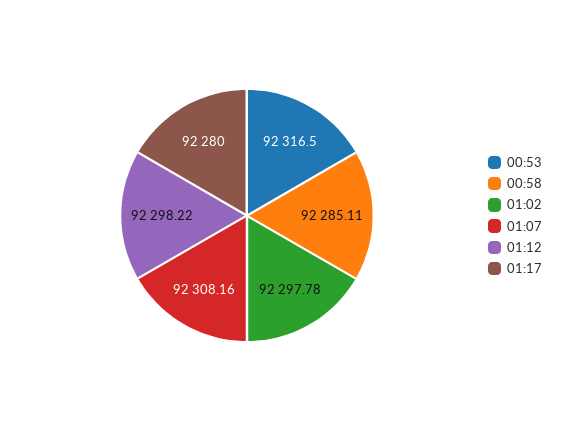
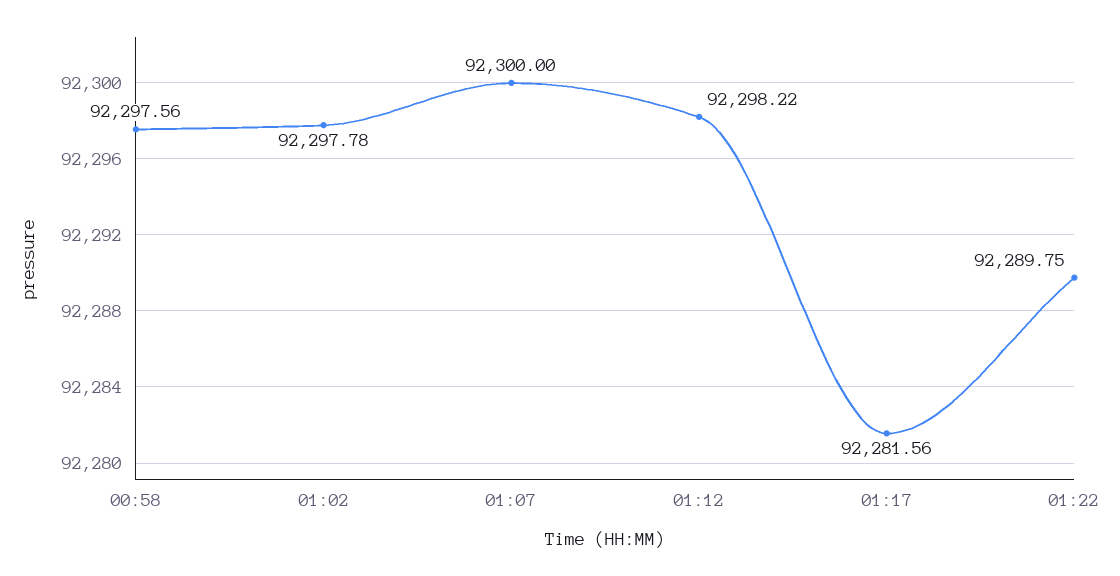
00:53: 92316.5 -> none
00:58: 92285.11 -> 92297.56
01:07: 92308.16 -> 92300
01:17: 92280 -> 92281.56
01:22: none -> 92289.75

